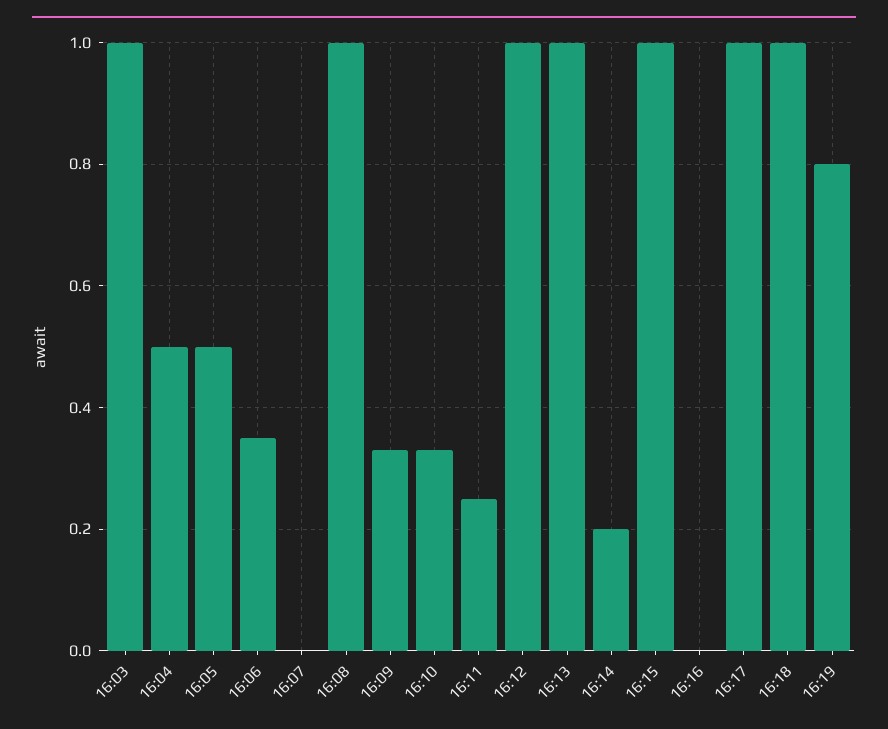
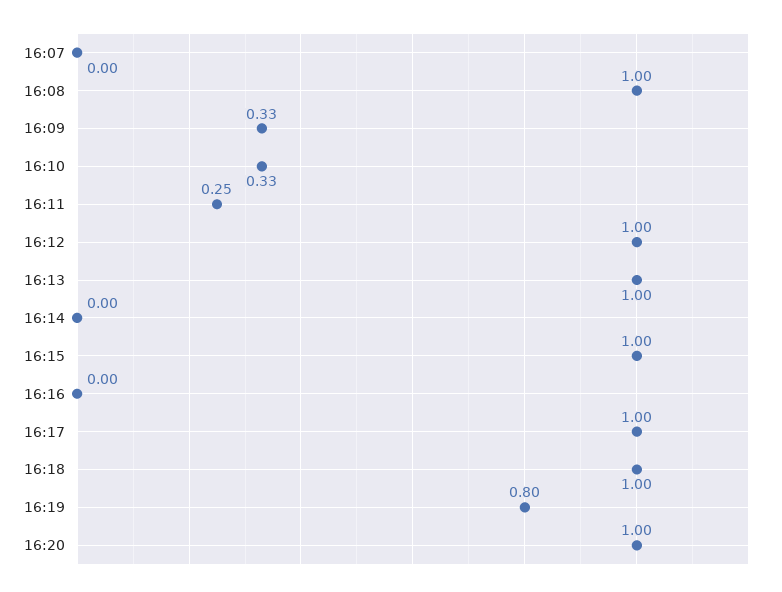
16:03: 1 -> none
16:04: 0.5 -> none
16:05: 0.5 -> none
16:06: 0.35 -> none
16:14: 0.2 -> 0
16:20: none -> 1

